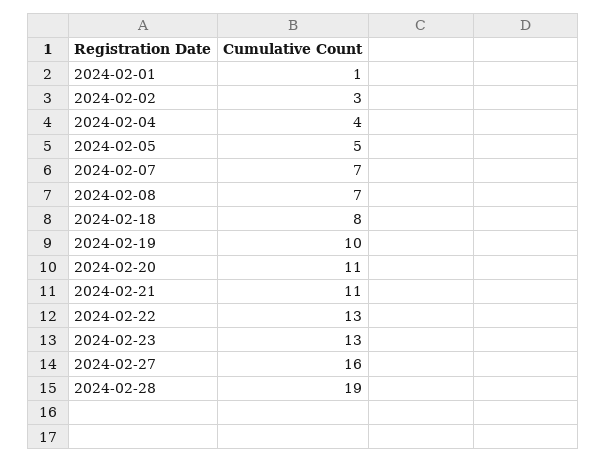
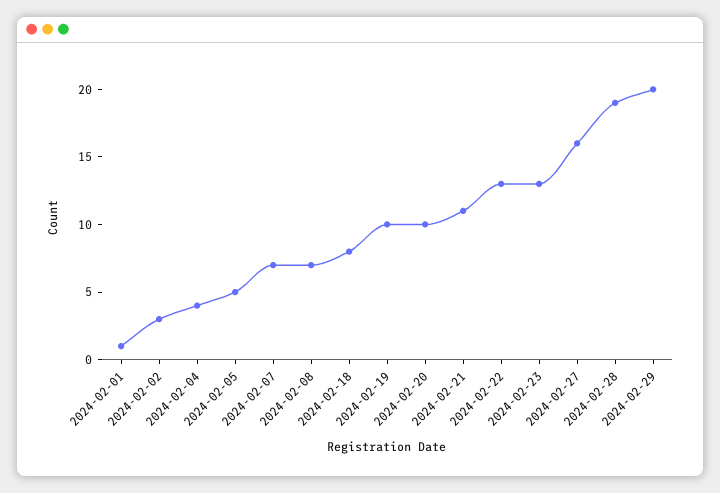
2024-02-20: 11 -> 10
2024-02-29: none -> 20

